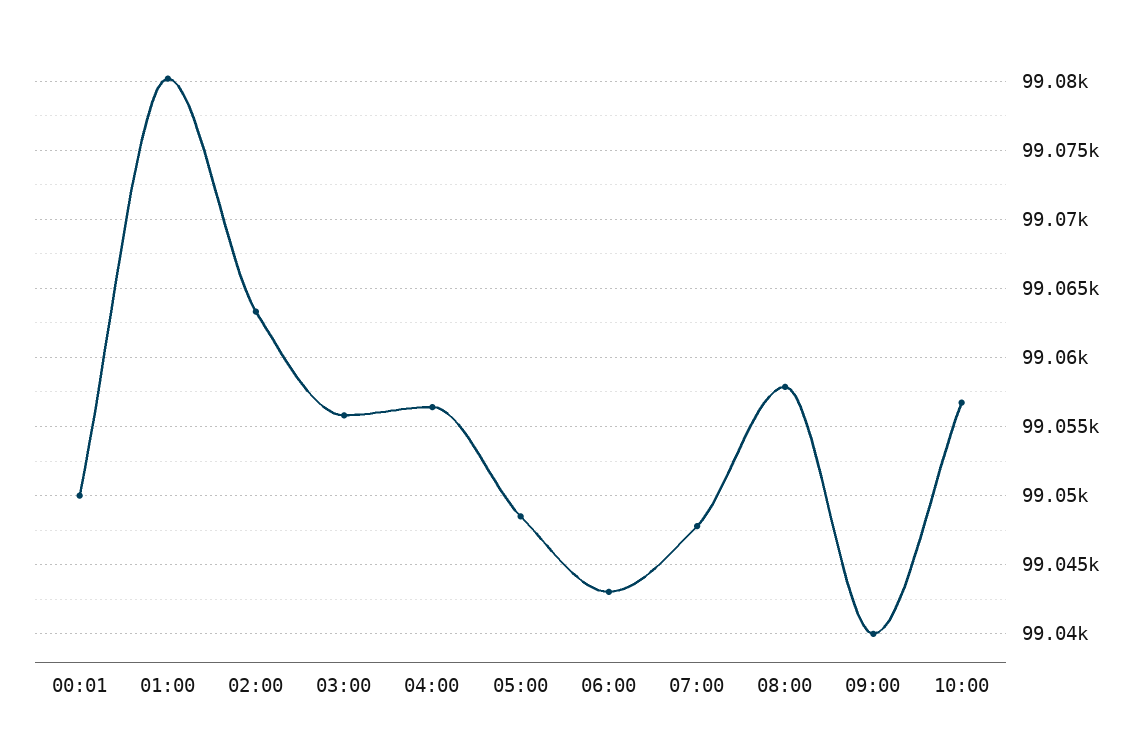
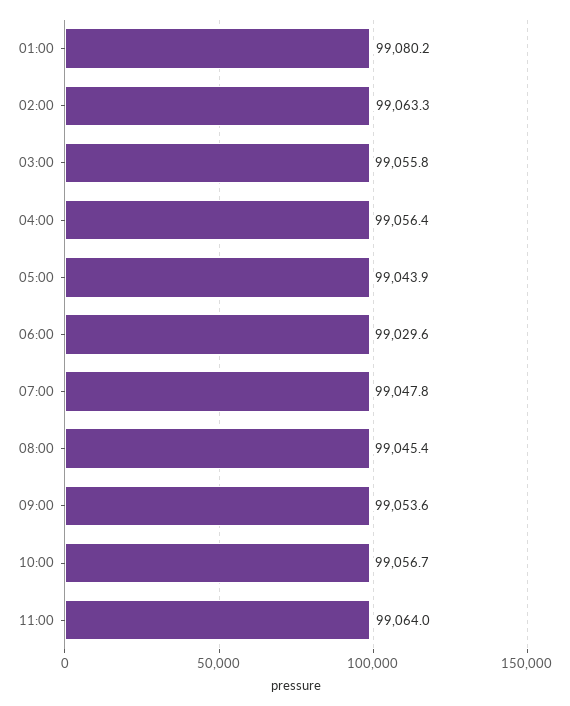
00:01: 99050 -> none
05:00: 99048.5 -> 99043.9
06:00: 99043 -> 99029.6
08:00: 99058 -> 99045.4
09:00: 99040 -> 99053.6
11:00: none -> 99064

